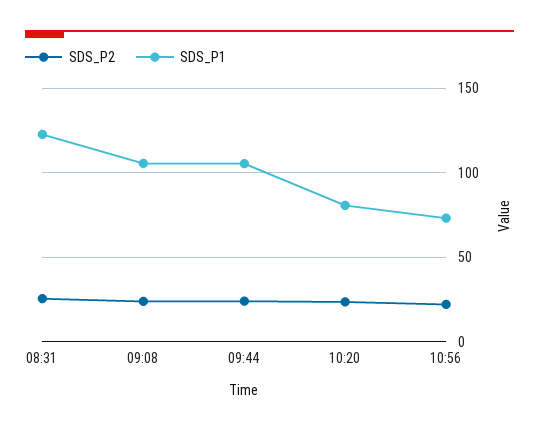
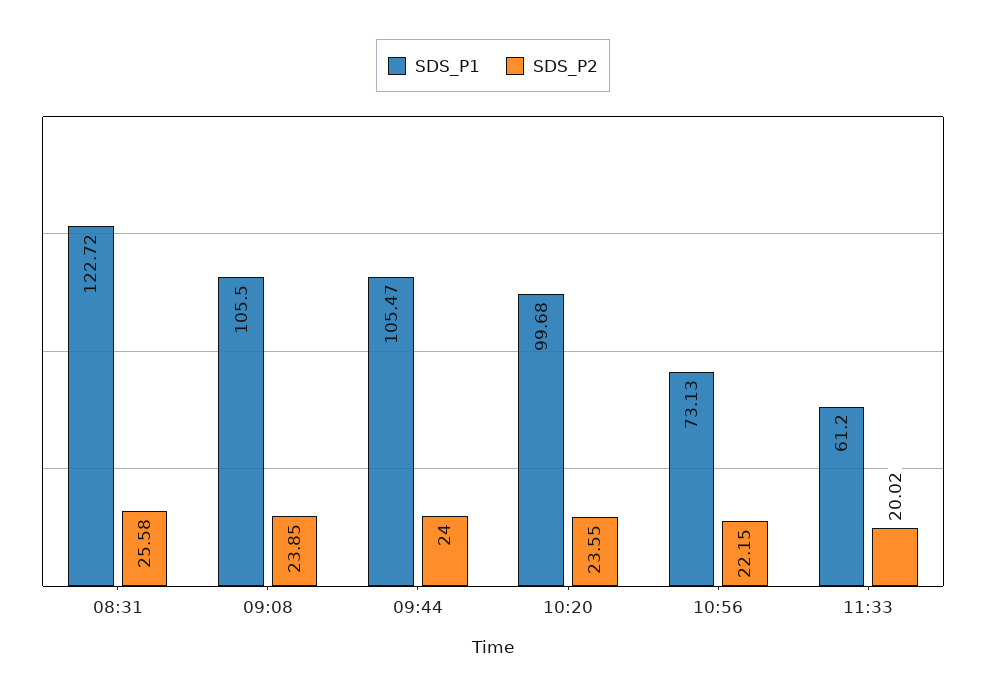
SDS_P1, 10:20: 80 -> 99.68
SDS_P1, 11:33: none -> 61.2
SDS_P2, 11:33: none -> 20.02

